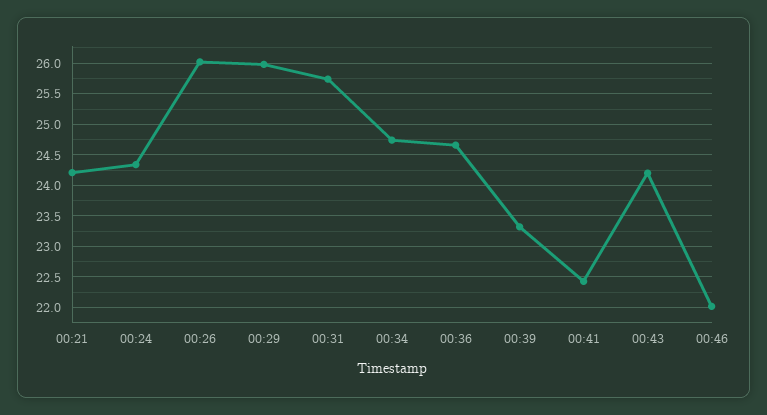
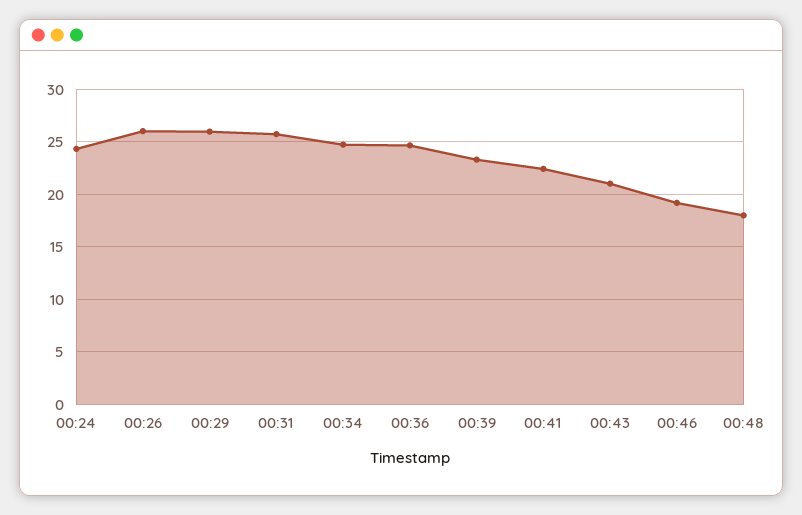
00:21: 24.2 -> none
00:43: 24.2 -> 21
00:46: 22 -> 19
00:48: none -> 18

